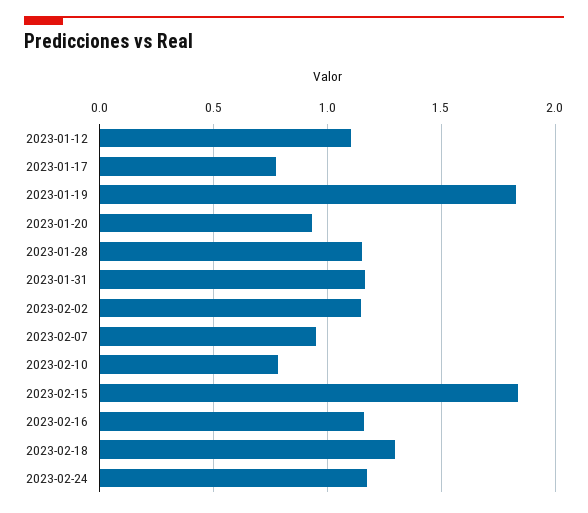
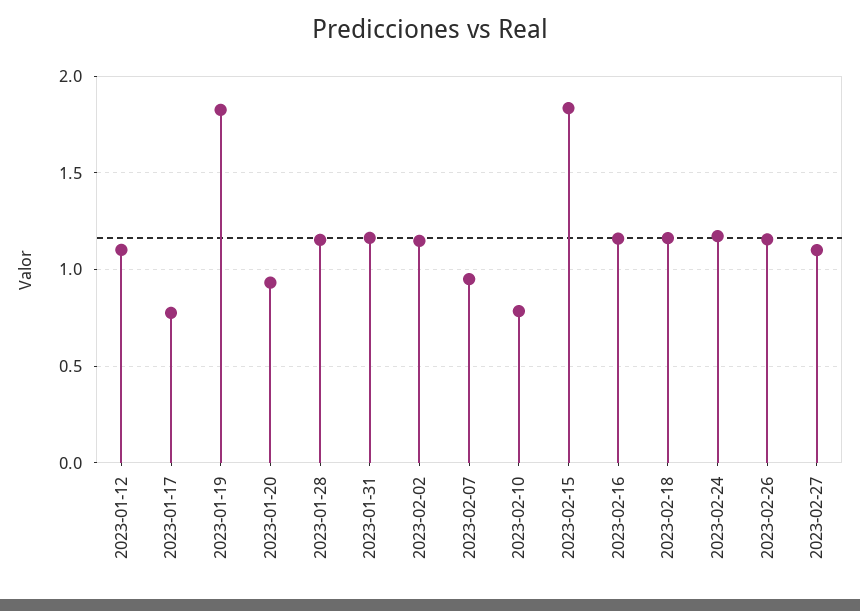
2023-02-18: 1.3 -> 1.15
2023-02-26: none -> 1.15
2023-02-27: none -> 1.1

